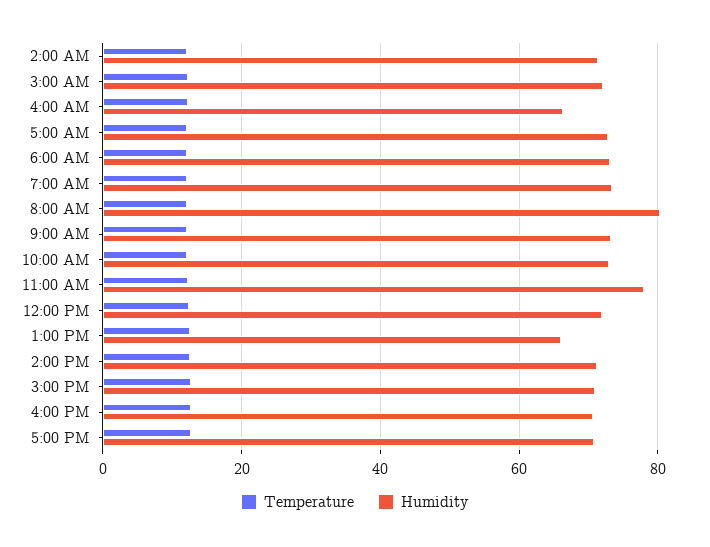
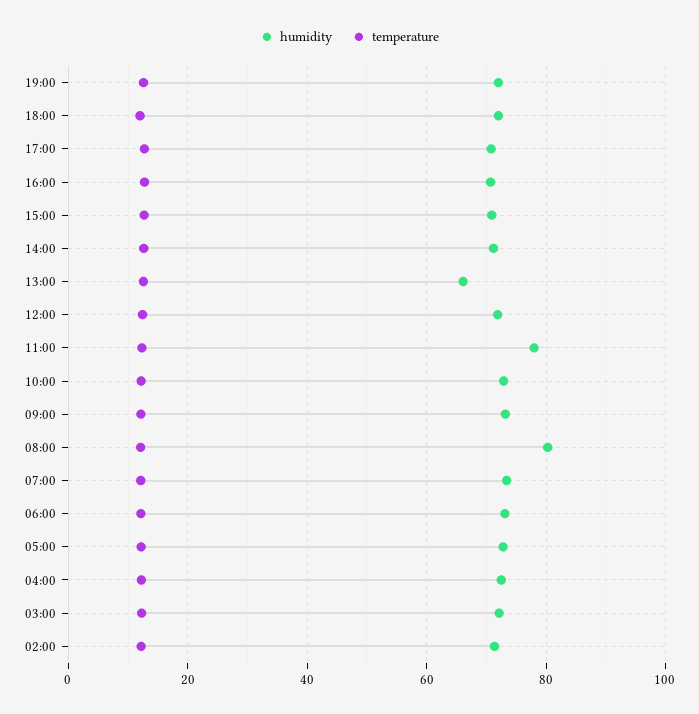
Humidity, 4:00 AM: 66 -> 72
Humidity, 19:00: none -> 72
Temperature, 19:00: none -> 12
Humidity, 18:00: none -> 72
Temperature, 18:00: none -> 12

